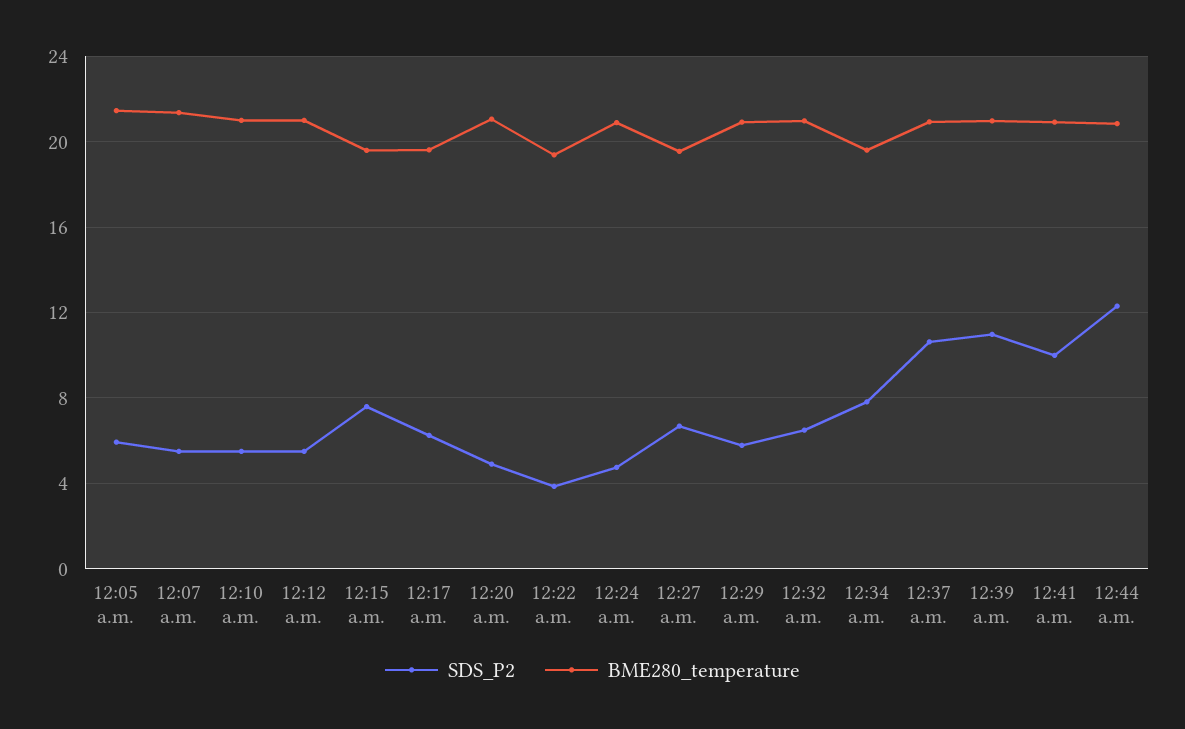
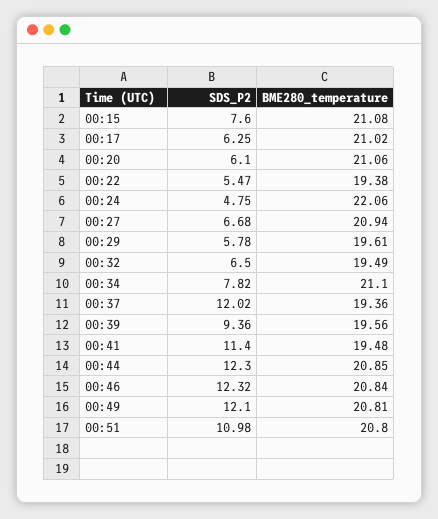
SDS_P2, 12:05 a.m.: 6 -> none
BME280_temperature, 12:05 a.m.: 21.5 -> none
SDS_P2, 12:07 a.m.: 5.5 -> none
BME280_temperature, 12:07 a.m.: 21.5 -> none
SDS_P2, 12:10 a.m.: 5.5 -> none
BME280_temperature, 12:10 a.m.: 21 -> none
SDS_P2, 12:12 a.m.: 5.5 -> none
BME280_temperature, 12:12 a.m.: 21 -> none
BME280_temperature, 12:15 a.m.: 19.5 -> 21.08
BME280_temperature, 12:17 a.m.: 19.5 -> 21.02
SDS_P2, 12:20 a.m.: 5 -> 6.1
SDS_P2, 12:22 a.m.: 4 -> 5.47
BME280_temperature, 12:24 a.m.: 21 -> 22.06
BME280_temperature, 12:27 a.m.: 19.5 -> 20.94
BME280_temperature, 12:29 a.m.: 21 -> 19.61
BME280_temperature, 12:32 a.m.: 21 -> 19.49
BME280_temperature, 12:34 a.m.: 19.5 -> 21.1
SDS_P2, 12:37 a.m.: 10.5 -> 12.02
BME280_temperature, 12:37 a.m.: 21 -> 19.36
SDS_P2, 12:39 a.m.: 11 -> 9.36
BME280_temperature, 12:39 a.m.: 21 -> 19.56
SDS_P2, 12:41 a.m.: 10 -> 11.4
BME280_temperature, 12:41 a.m.: 21 -> 19.48
SDS_P2, 00:46: none -> 12.32
BME280_temperature, 00:46: none -> 20.84
SDS_P2, 00:49: none -> 12.1
BME280_temperature, 00:49: none -> 20.81
SDS_P2, 00:51: none -> 10.98
BME280_temperature, 00:51: none -> 20.8

